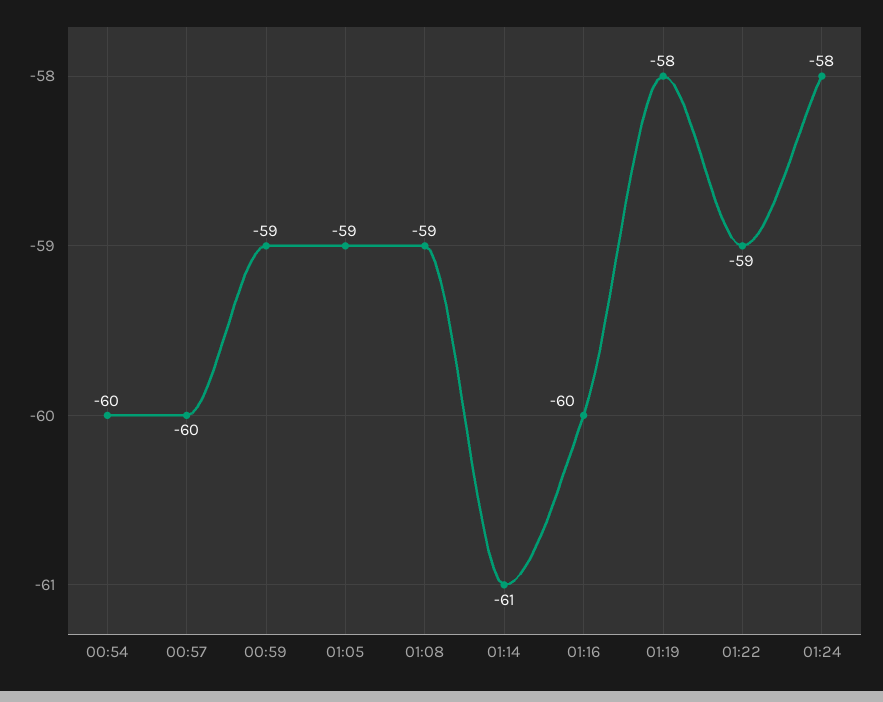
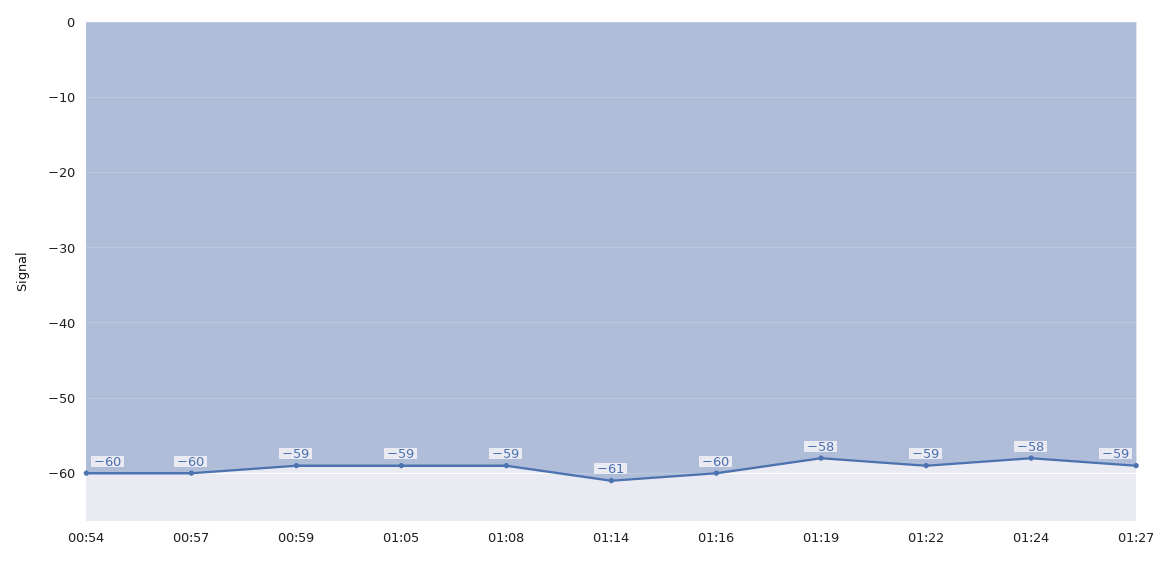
01:27: none -> -59

